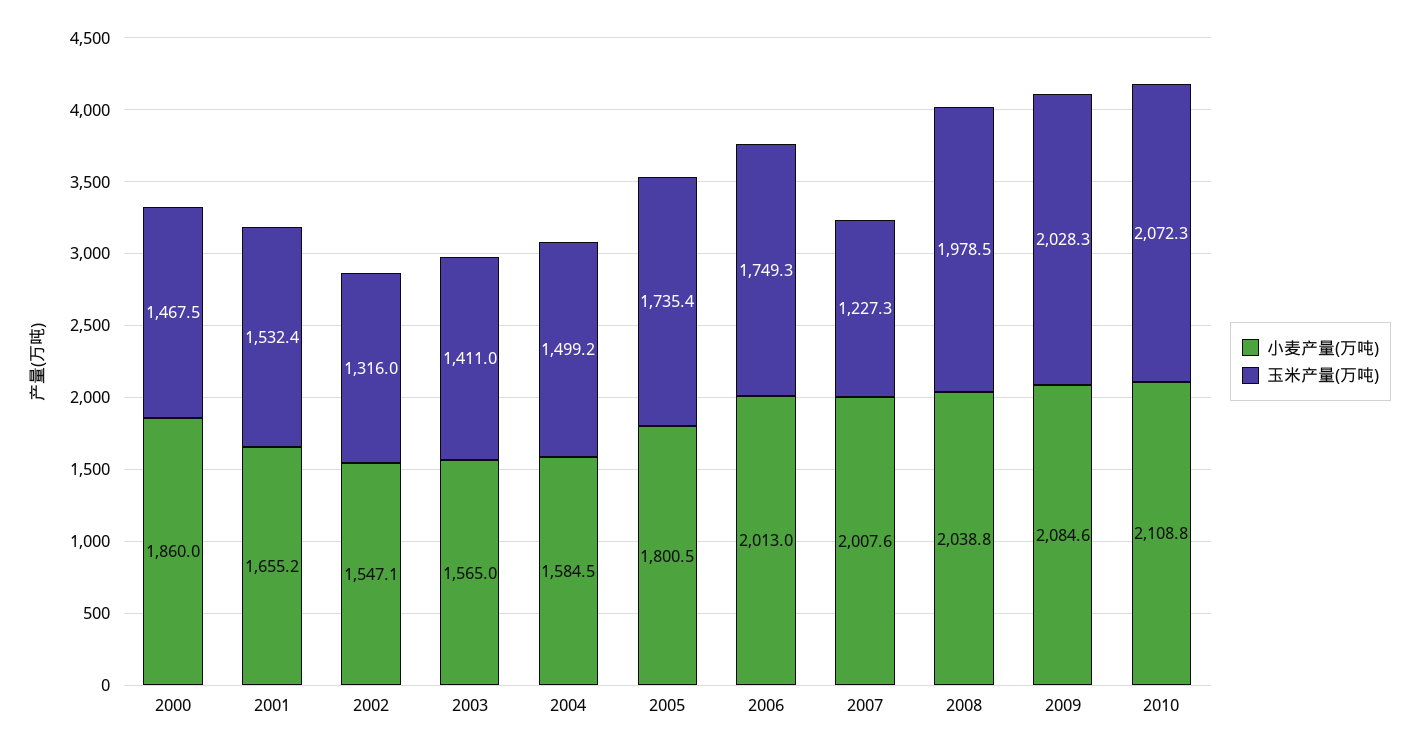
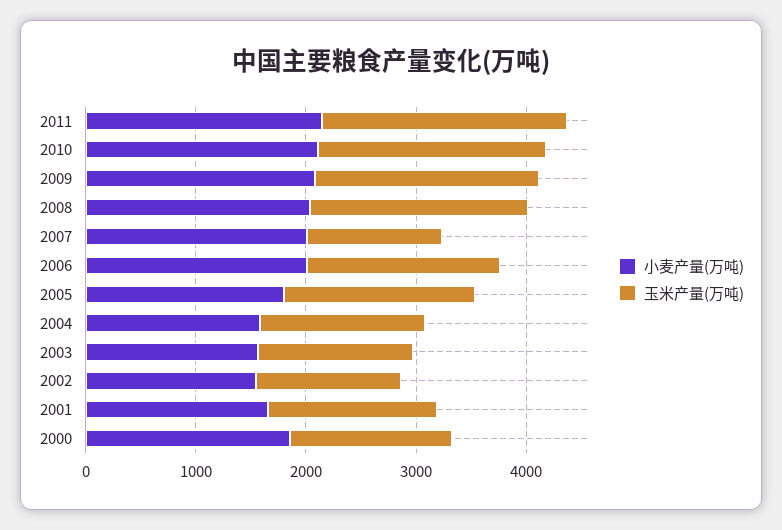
小麦产量(万吨), 2011: none -> 2200
玉米产量(万吨), 2011: none -> 2200

